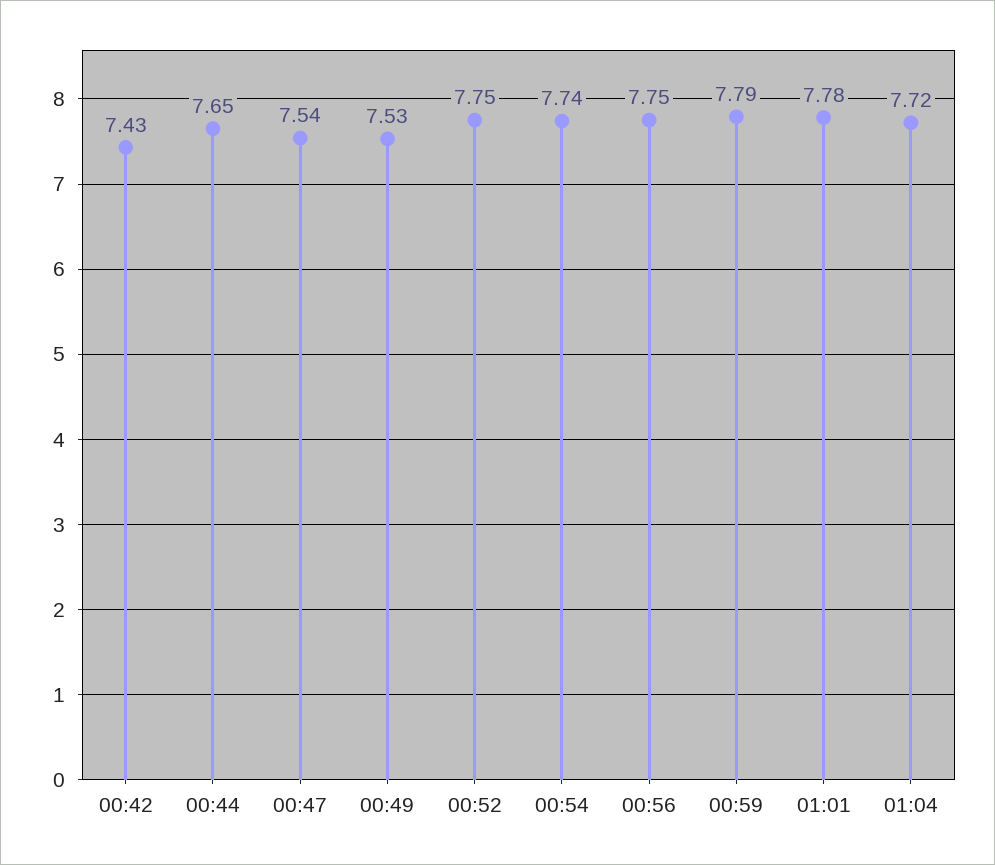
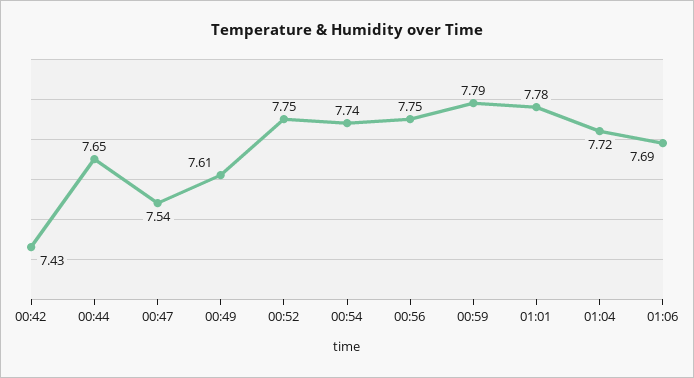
00:49: 7.53 -> 7.61
01:06: none -> 7.69

